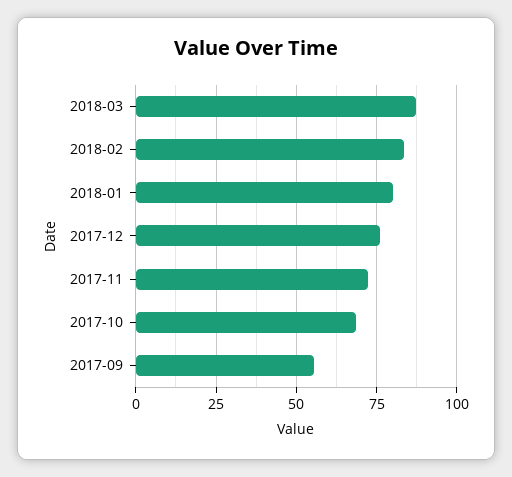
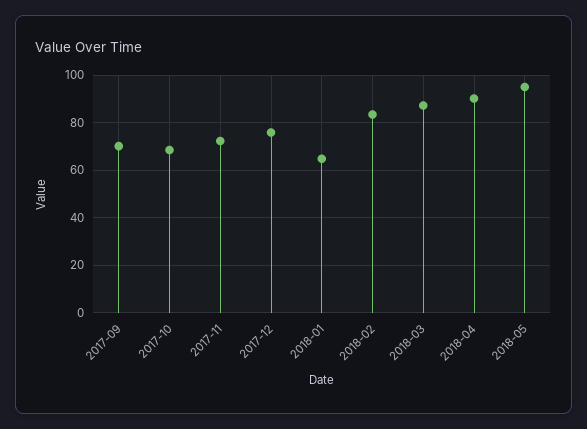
2018-01: 80 -> 65
2017-09: 55 -> 70
2018-04: none -> 90
2018-05: none -> 95

